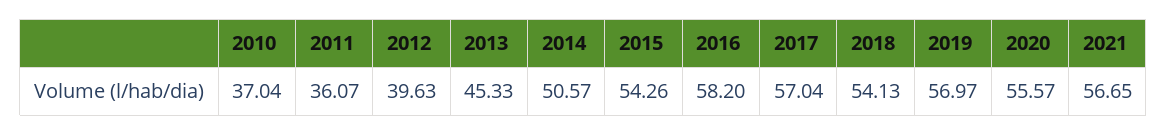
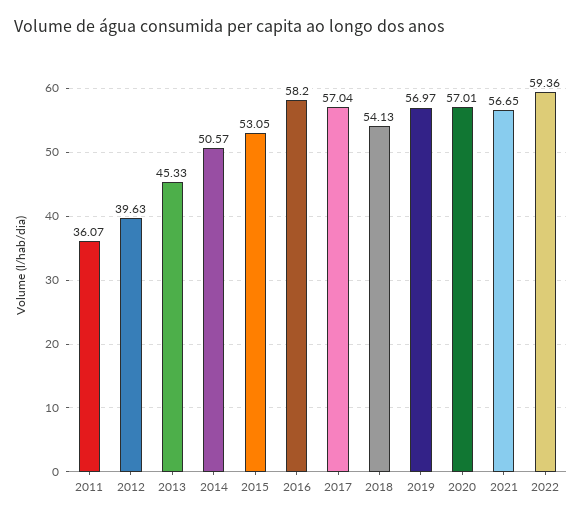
2010: 37.04 -> none
2015: 54.26 -> 53.05
2020: 55.57 -> 57.01
2022: none -> 59.36

